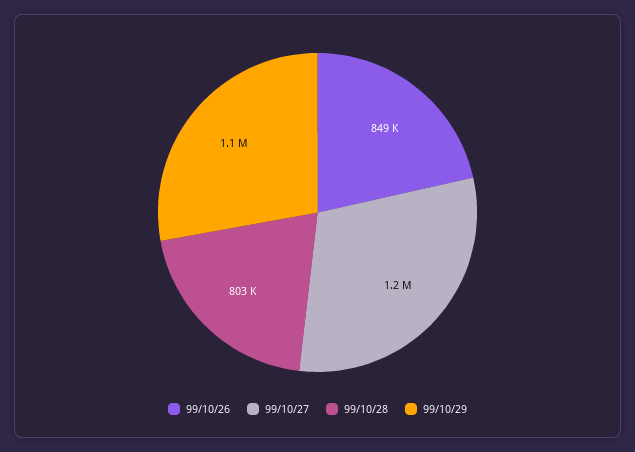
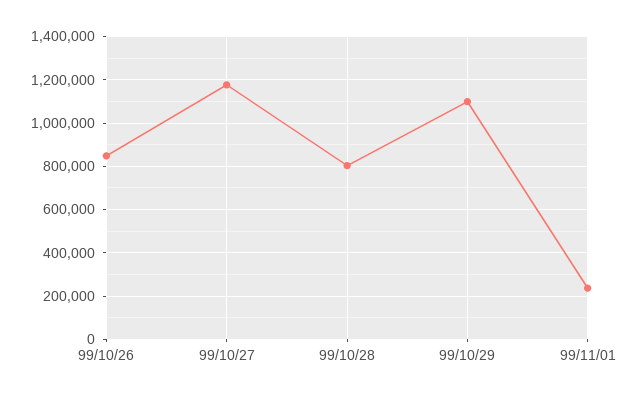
99/11/01: none -> 250000

